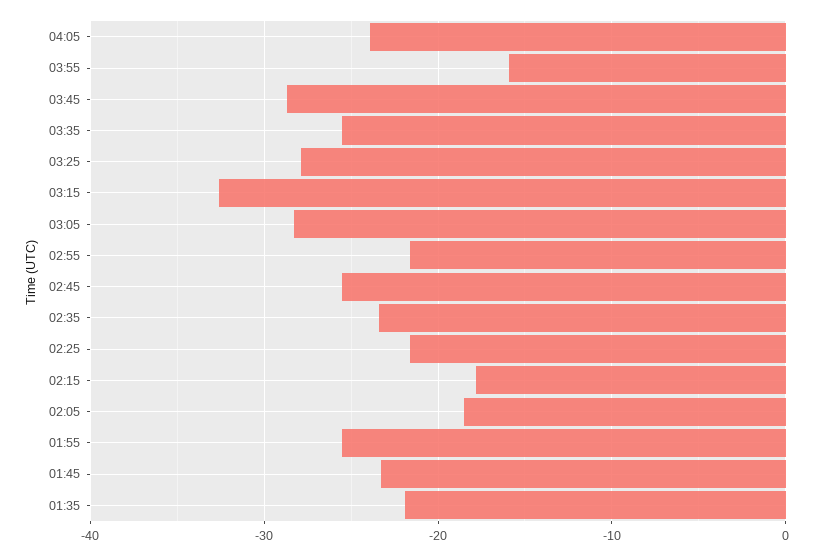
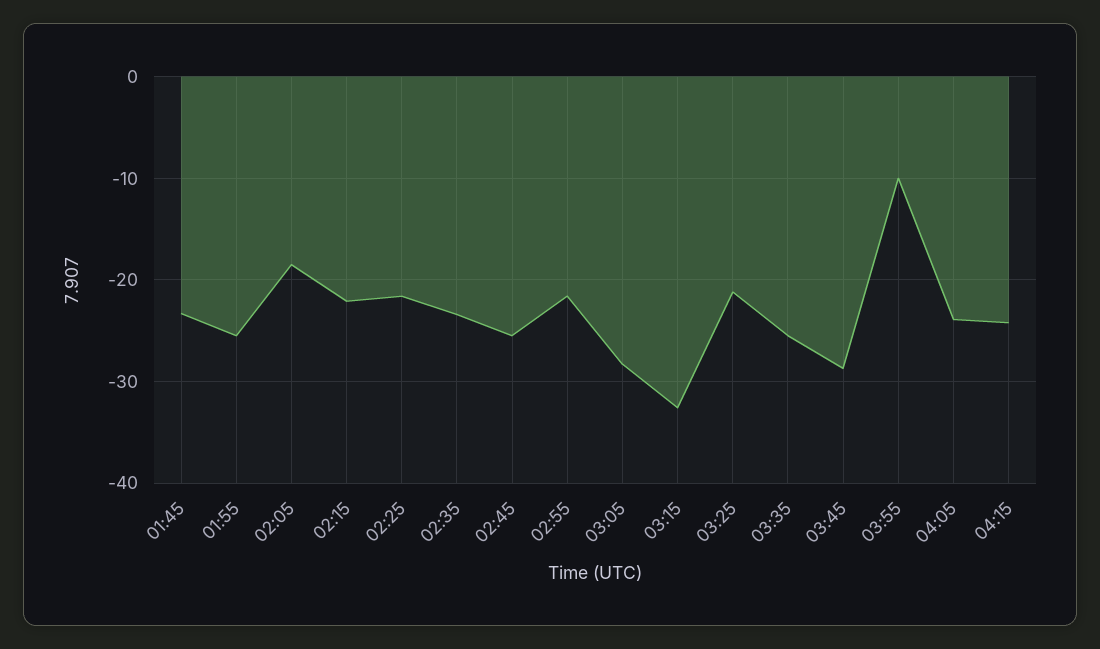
03:55: -16 -> -10
03:25: -28 -> -21
02:15: -18 -> -22
01:35: -22 -> none
04:15: none -> -24

